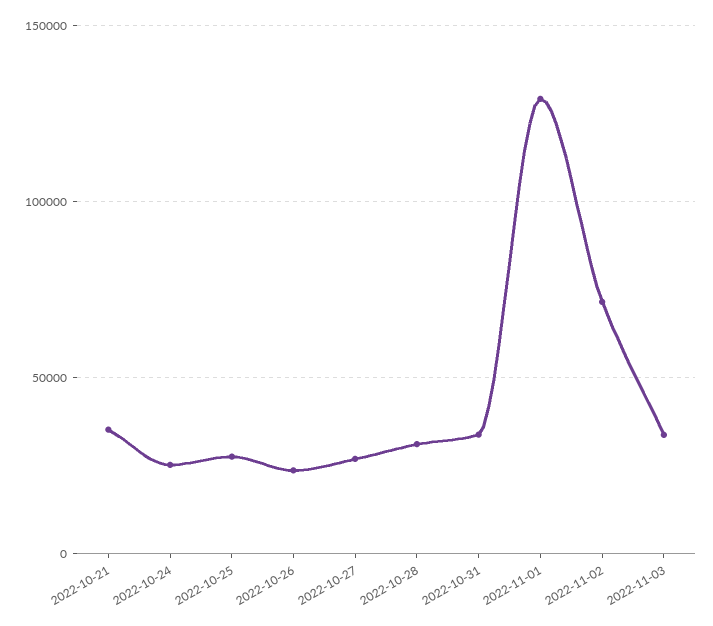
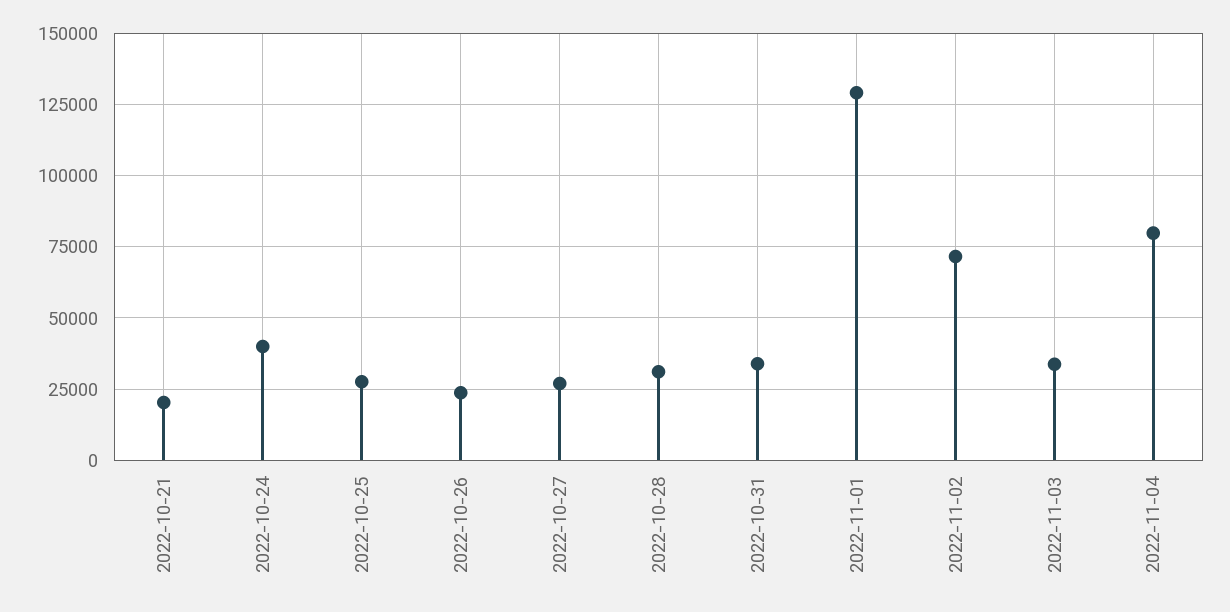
2022-10-21: 35000 -> 20000
2022-10-24: 25000 -> 40000
2022-11-04: none -> 80000

